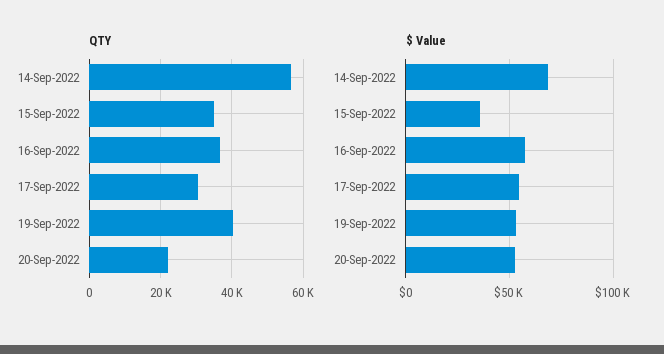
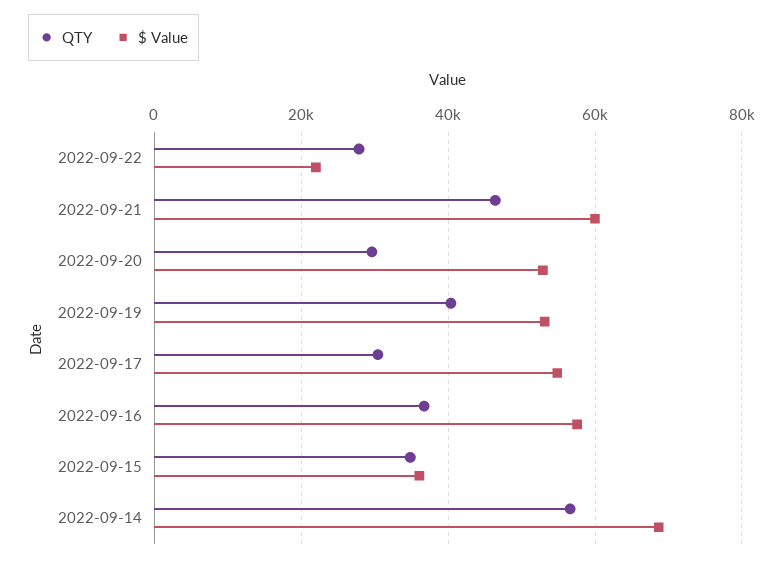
QTY, 20-Sep-2022: 22000 -> 30000
QTY, 2022-09-22: none -> 28000
$ Value, 2022-09-22: none -> 22000
QTY, 2022-09-21: none -> 46000
$ Value, 2022-09-21: none -> 60000

